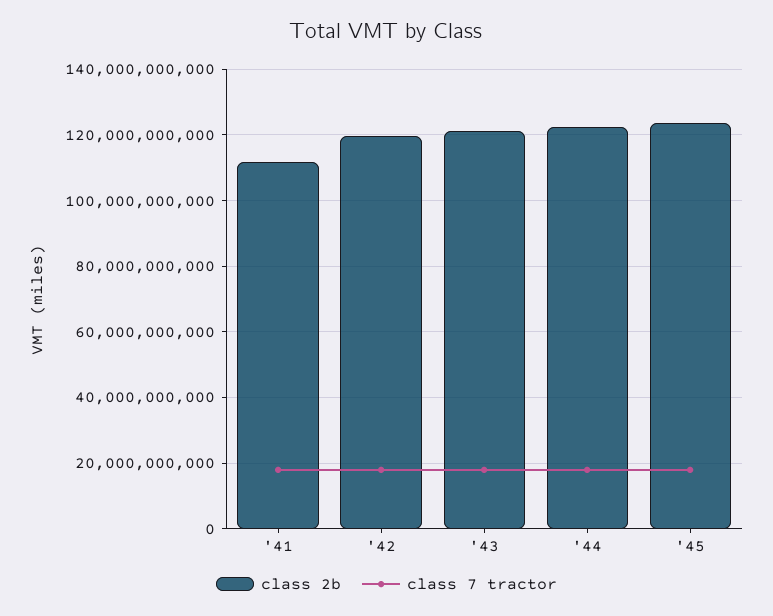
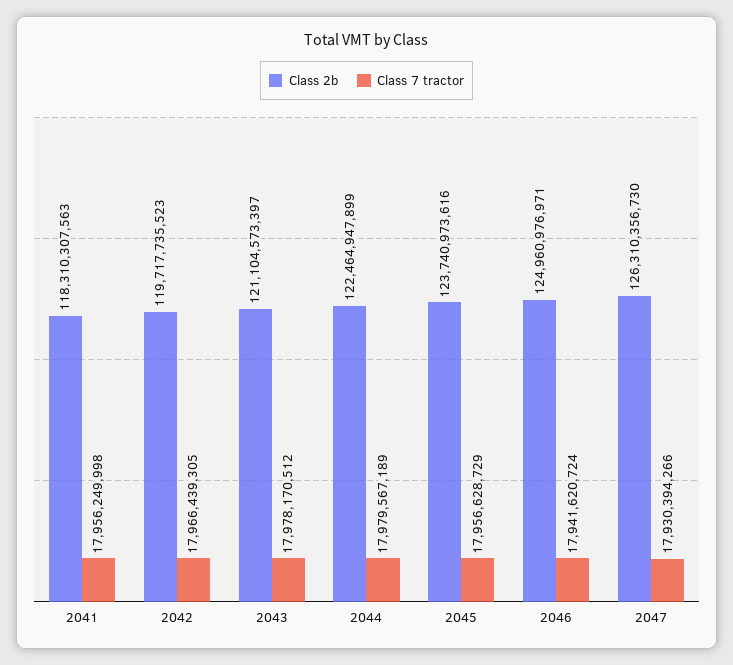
class 2b, '41: 112000000000 -> 118310307563
class 2b, 2046: none -> 124960976971
class 7 tractor, 2046: none -> 17941620724
class 2b, 2047: none -> 126310356730
class 7 tractor, 2047: none -> 17930394266

